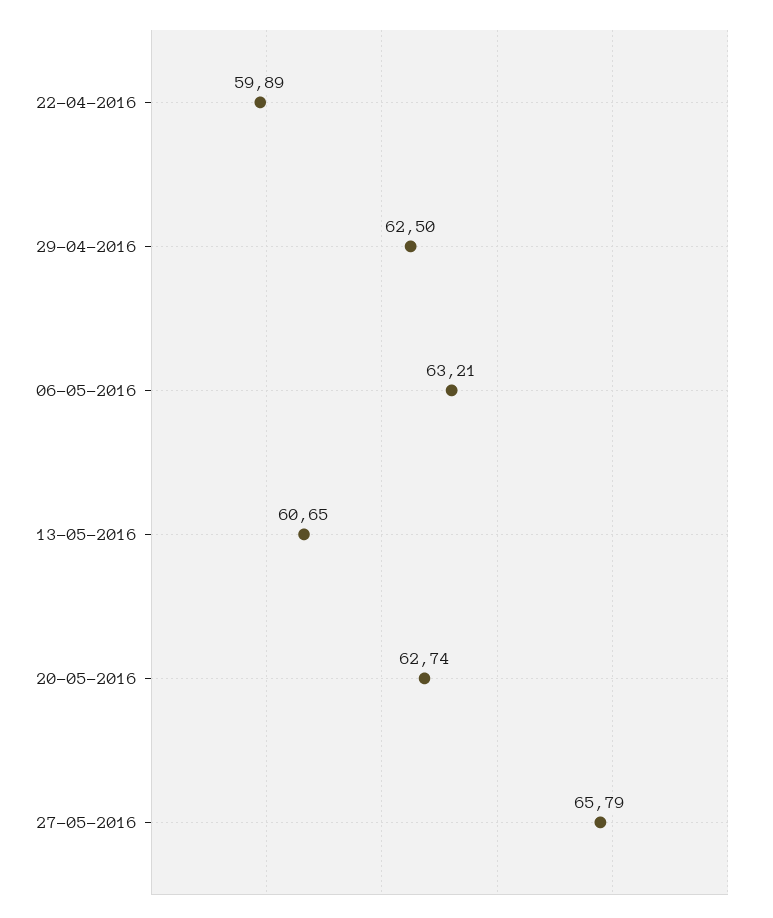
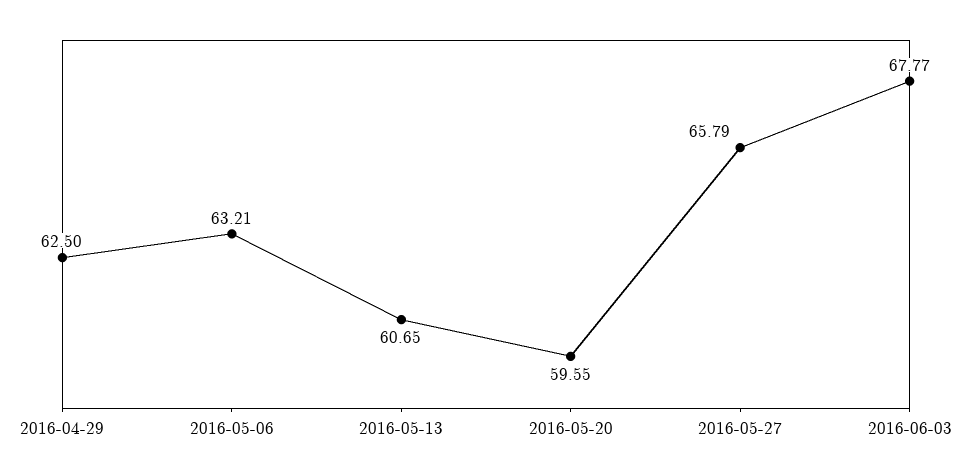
22-04-2016: 59.89 -> none
20-05-2016: 62.74 -> 59.55
2016-06-03: none -> 67.77

